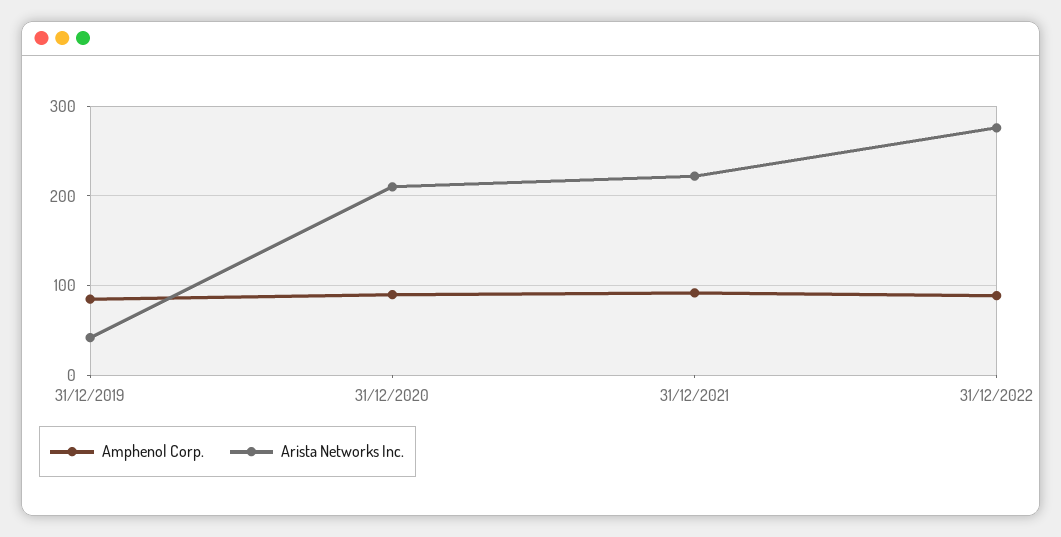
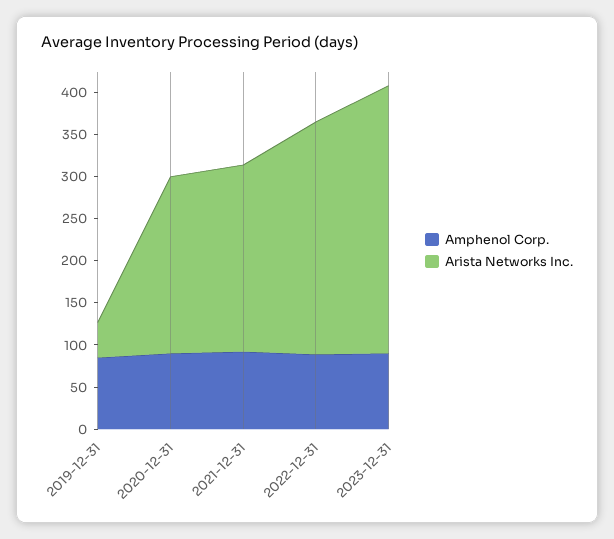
Amphenol Corp., 2023-12-31: none -> 90
Arista Networks Inc., 2023-12-31: none -> 320

